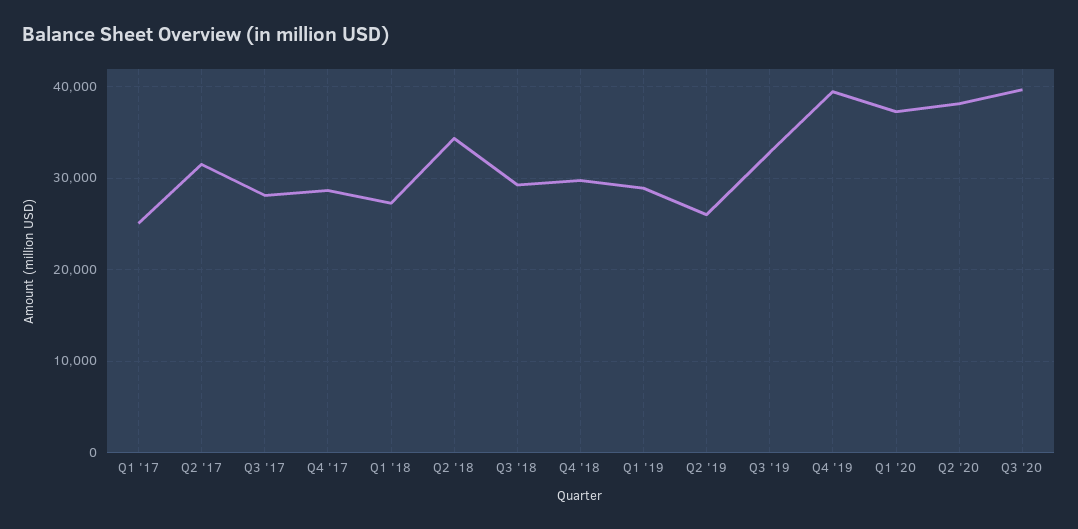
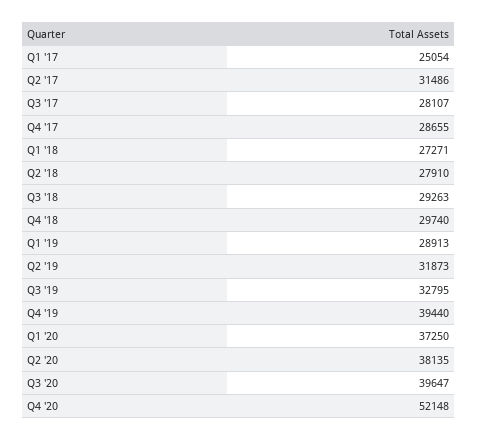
Q2 '18: 34000 -> 27910
Q2 '19: 26000 -> 31873
Q4 '20: none -> 52148

